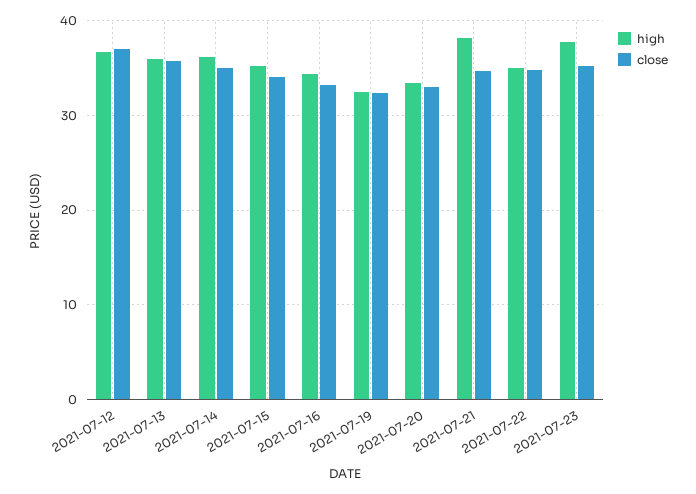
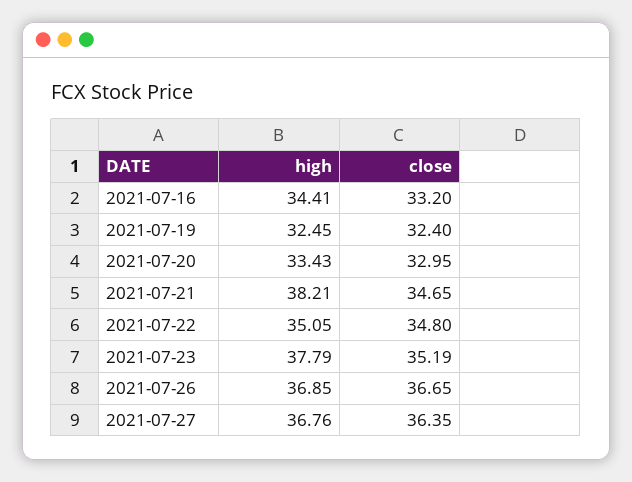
high, 2021-07-12: 37 -> none
close, 2021-07-12: 37 -> none
high, 2021-07-13: 36 -> none
close, 2021-07-13: 36 -> none
high, 2021-07-14: 36 -> none
close, 2021-07-14: 35 -> none
high, 2021-07-15: 35 -> none
close, 2021-07-15: 34 -> none
high, 2021-07-26: none -> 36.85
close, 2021-07-26: none -> 36.65
high, 2021-07-27: none -> 36.76
close, 2021-07-27: none -> 36.35

